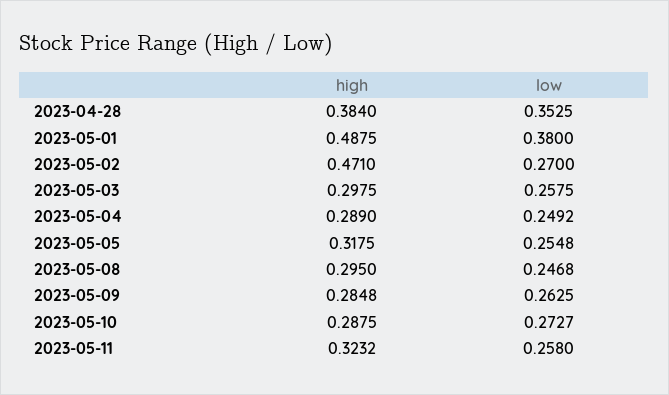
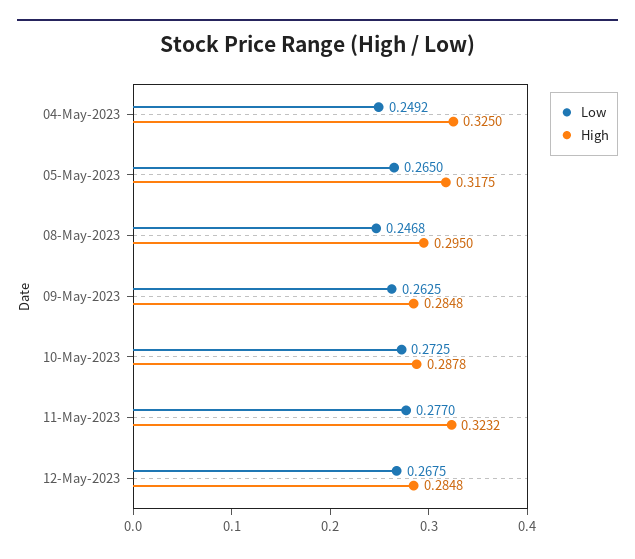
high, 2023-04-28: 0.384 -> none
low, 2023-04-28: 0.3525 -> none
high, 2023-05-01: 0.4875 -> none
low, 2023-05-01: 0.38 -> none
high, 2023-05-02: 0.471 -> none
low, 2023-05-02: 0.27 -> none
high, 2023-05-03: 0.2975 -> none
low, 2023-05-03: 0.2575 -> none
high, 2023-05-04: 0.289 -> 0.325
low, 2023-05-05: 0.2548 -> 0.265
high, 2023-05-10: 0.2875 -> 0.2878
low, 2023-05-10: 0.2727 -> 0.2725
low, 2023-05-11: 0.258 -> 0.277
low, 12-May-2023: none -> 0.2675
high, 12-May-2023: none -> 0.2848

